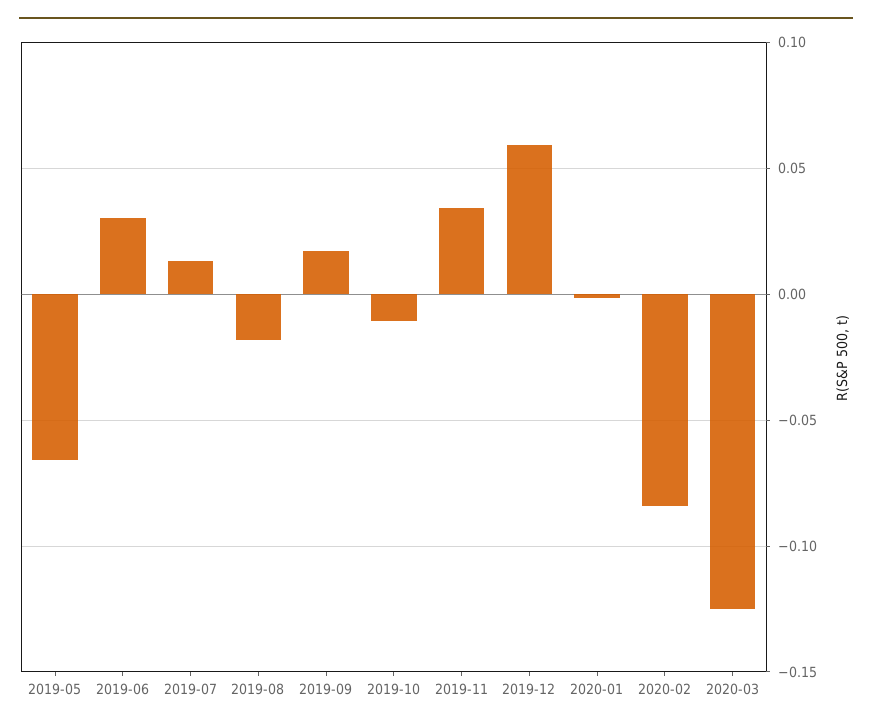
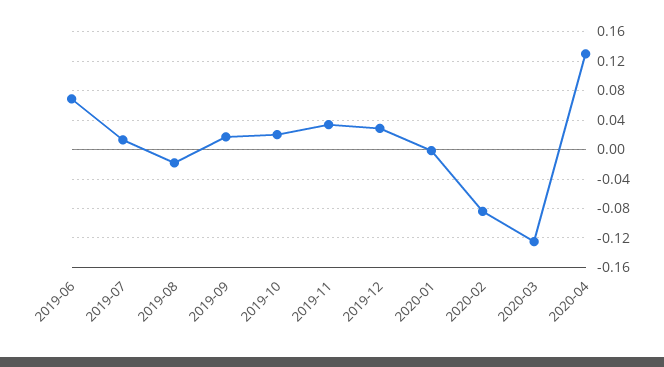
2019-05: -0.065 -> none
2019-06: 0.03 -> 0.07
2019-10: -0.01 -> 0.02
2019-12: 0.06 -> 0.03
2020-04: none -> 0.13

